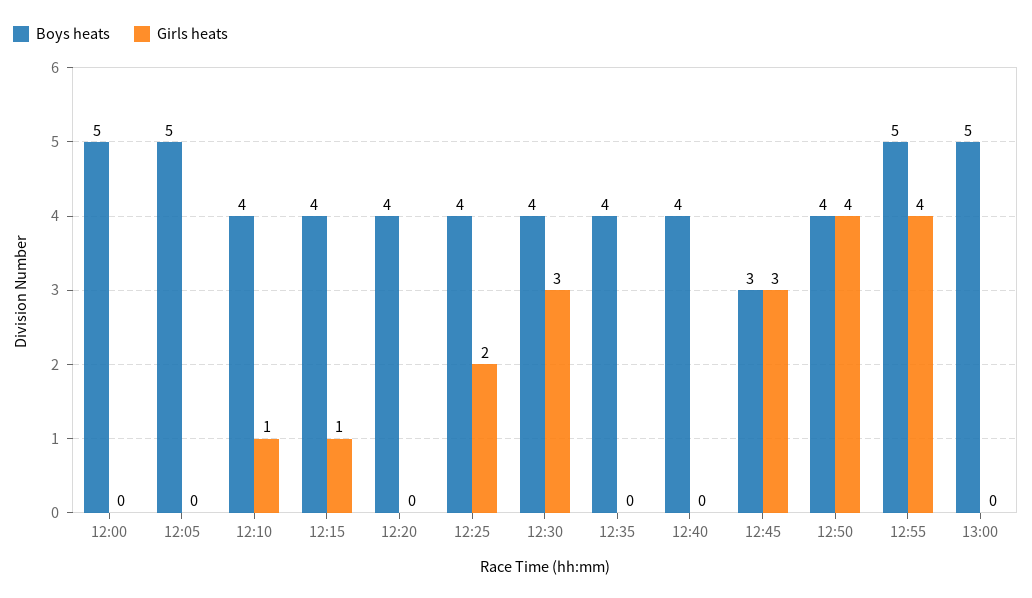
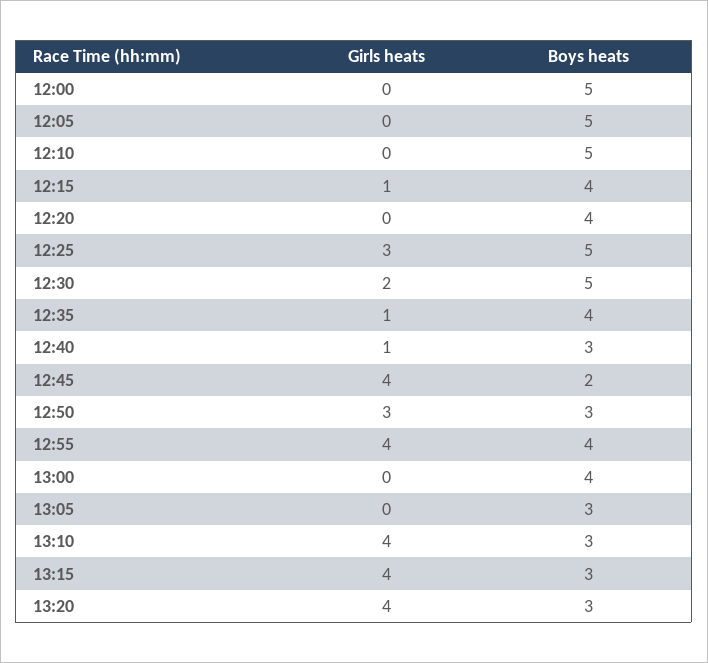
Boys heats, 12:10: 4 -> 5
Girls heats, 12:10: 1 -> 0
Boys heats, 12:25: 4 -> 5
Girls heats, 12:25: 2 -> 3
Boys heats, 12:30: 4 -> 5
Girls heats, 12:30: 3 -> 2
Girls heats, 12:35: 0 -> 1
Boys heats, 12:40: 4 -> 3
Girls heats, 12:40: 0 -> 1
Boys heats, 12:45: 3 -> 2
Girls heats, 12:45: 3 -> 4
Boys heats, 12:50: 4 -> 3
Girls heats, 12:50: 4 -> 3
Boys heats, 12:55: 5 -> 4
Boys heats, 13:00: 5 -> 4
Girls heats, 13:05: none -> 0
Boys heats, 13:05: none -> 3
Girls heats, 13:10: none -> 4
Boys heats, 13:10: none -> 3
Girls heats, 13:15: none -> 4
Boys heats, 13:15: none -> 3
Girls heats, 13:20: none -> 4
Boys heats, 13:20: none -> 3

